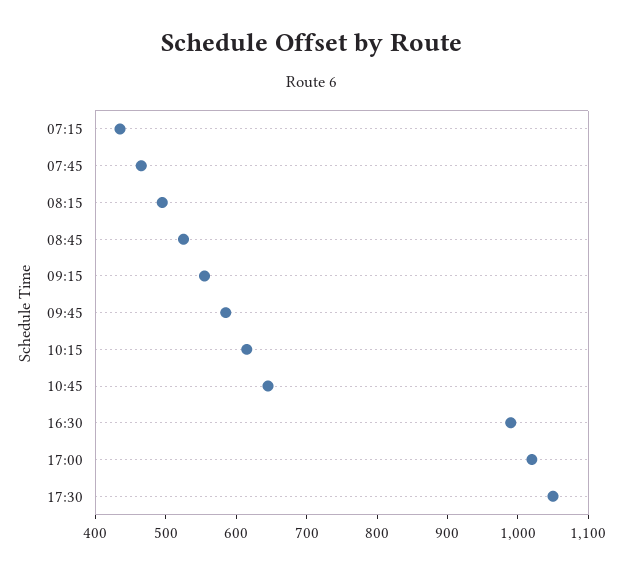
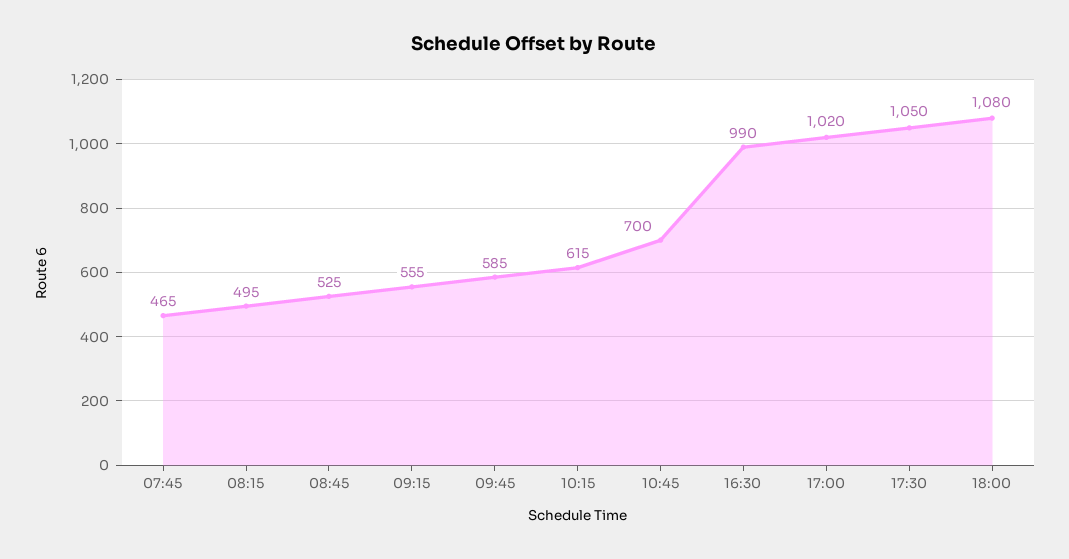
07:15: 440 -> none
10:45: 640 -> 700
18:00: none -> 1080

